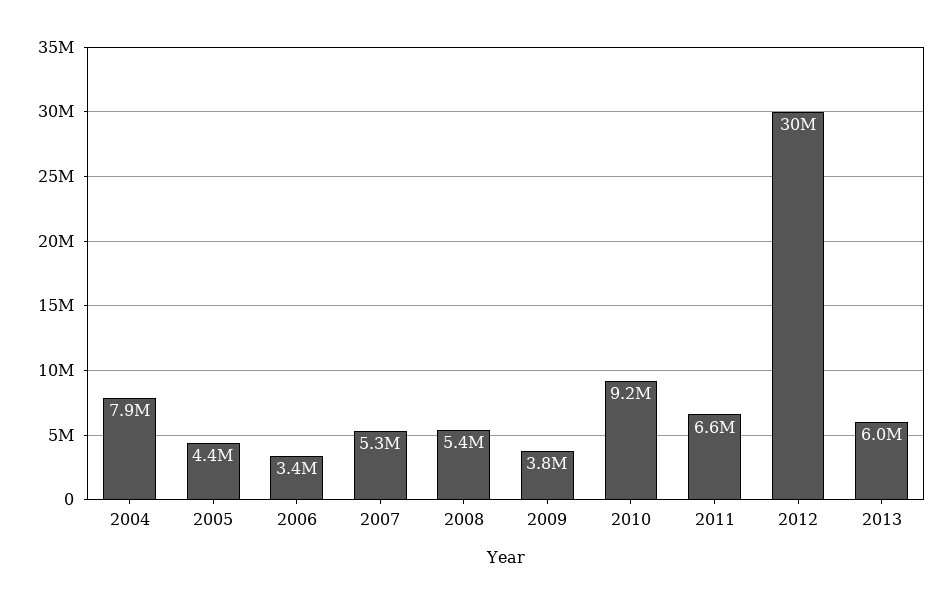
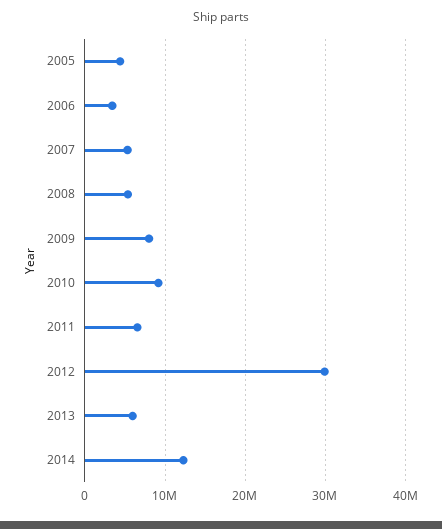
2004: 7900000 -> none
2009: 3800000 -> 8000000
2014: none -> 12000000

